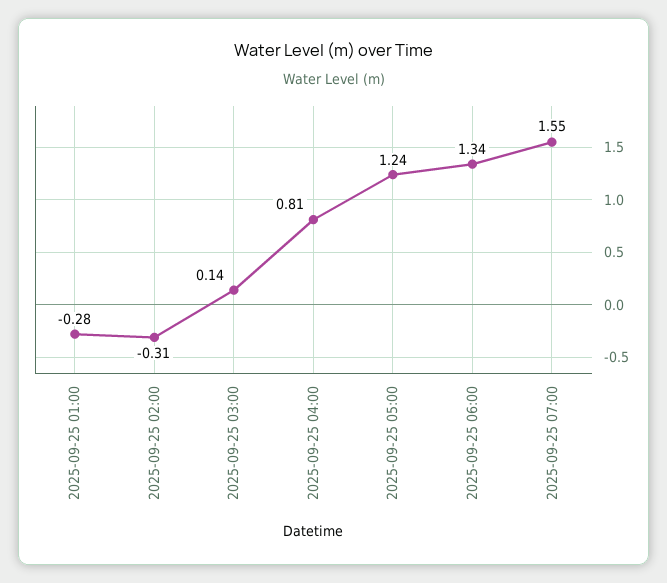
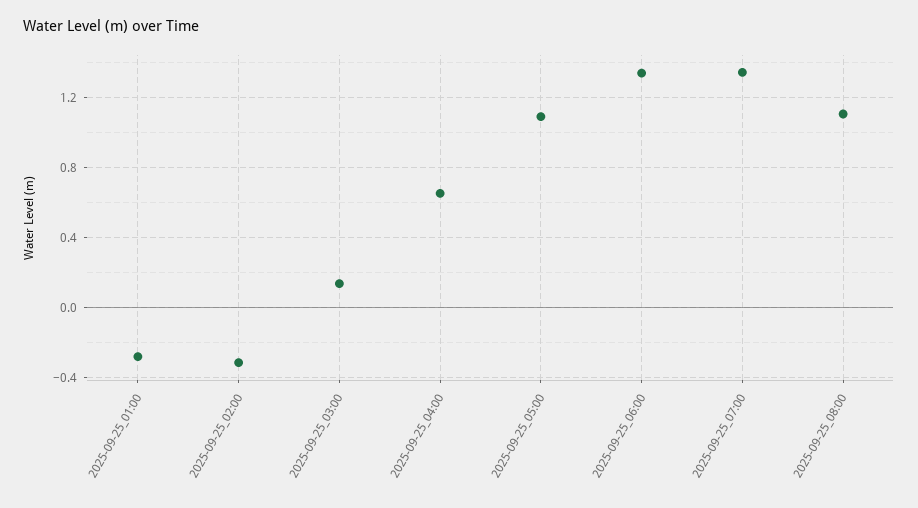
2025-09-25 04:00: 0.81 -> 0.65
2025-09-25 05:00: 1.24 -> 1.1
2025-09-25 07:00: 1.55 -> 1.35
2025-09-25_08:00: none -> 1.1

